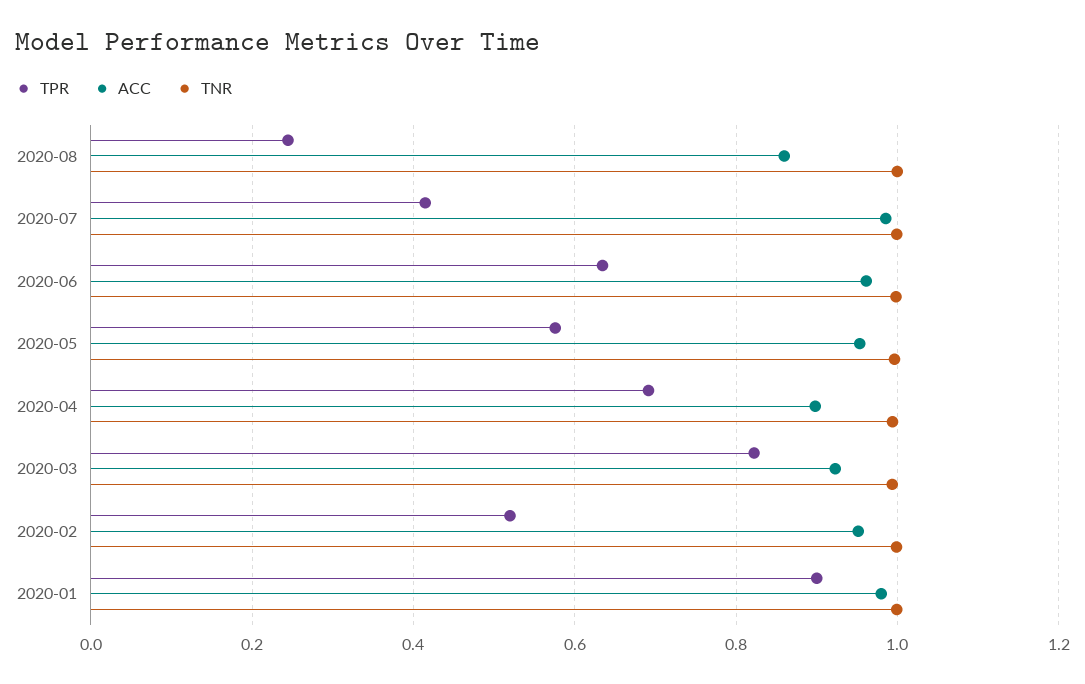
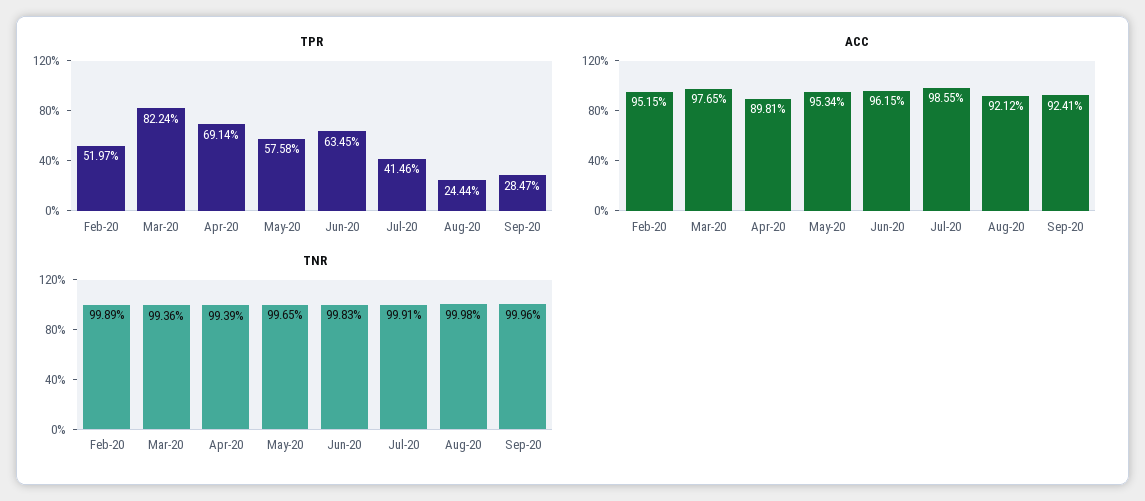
ACC, 2020-08: 0.86 -> 0.9212
ACC, 2020-03: 0.92 -> 0.9765
TPR, 2020-01: 0.9 -> none
ACC, 2020-01: 0.98 -> none
TNR, 2020-01: 1 -> none
TPR, Sep-20: none -> 0.2847
ACC, Sep-20: none -> 0.9241
TNR, Sep-20: none -> 0.9996

